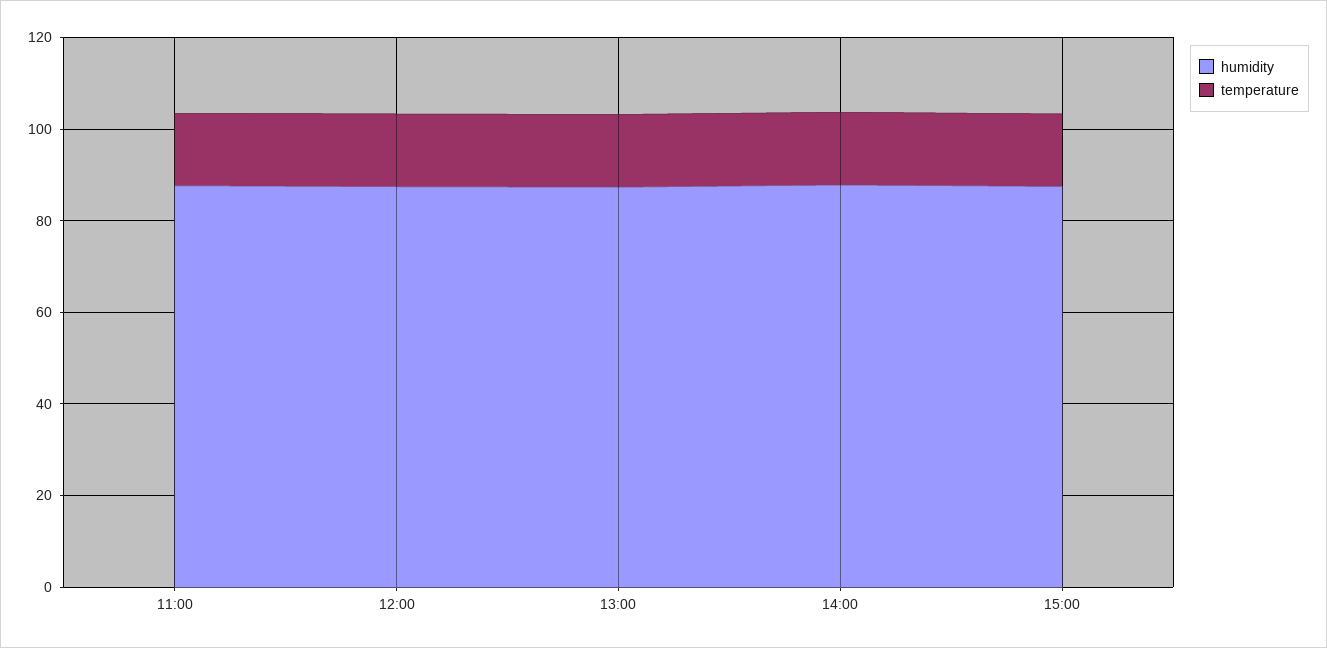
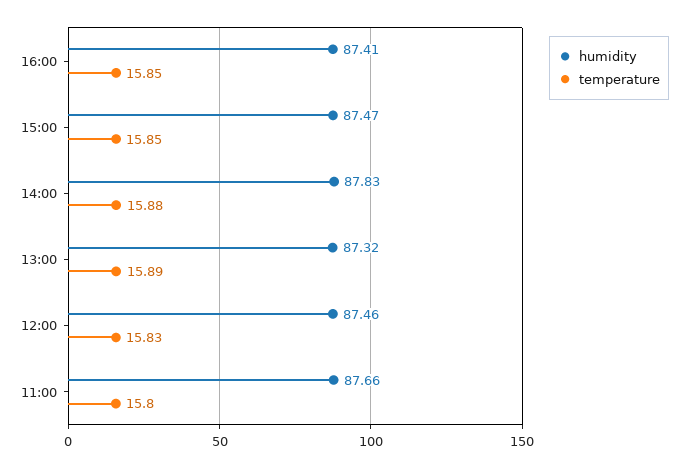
humidity, 16:00: none -> 87.41
temperature, 16:00: none -> 15.85

